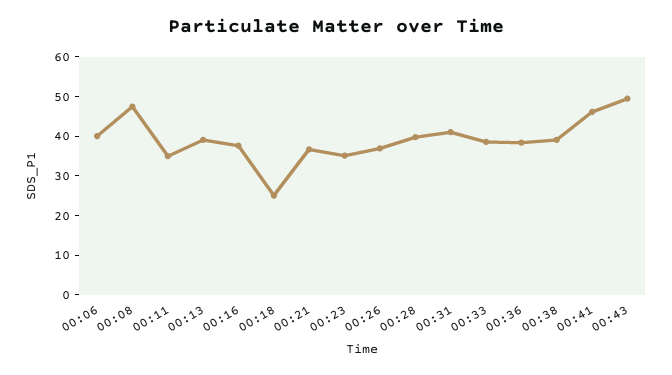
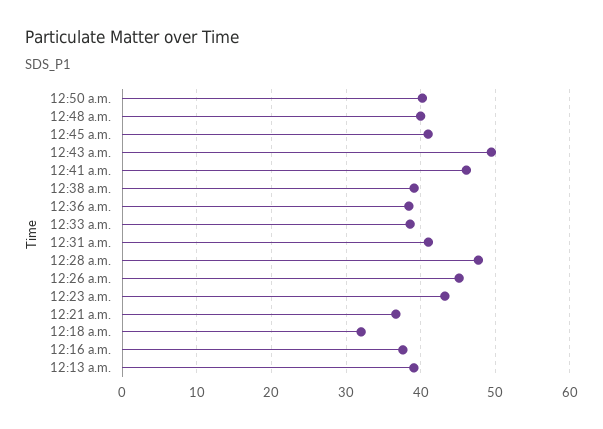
00:06: 40 -> none
00:08: 47.5 -> none
00:11: 35 -> none
00:18: 25 -> 32
00:23: 35 -> 43
00:26: 37.5 -> 45
00:28: 40 -> 48
12:50 a.m.: none -> 40
12:48 a.m.: none -> 40
12:45 a.m.: none -> 41

